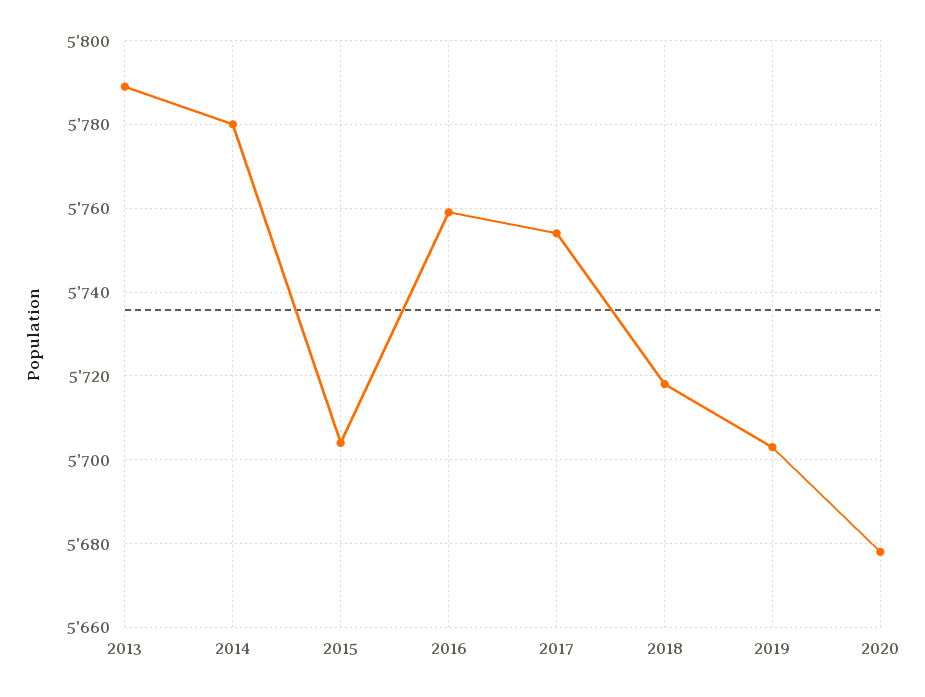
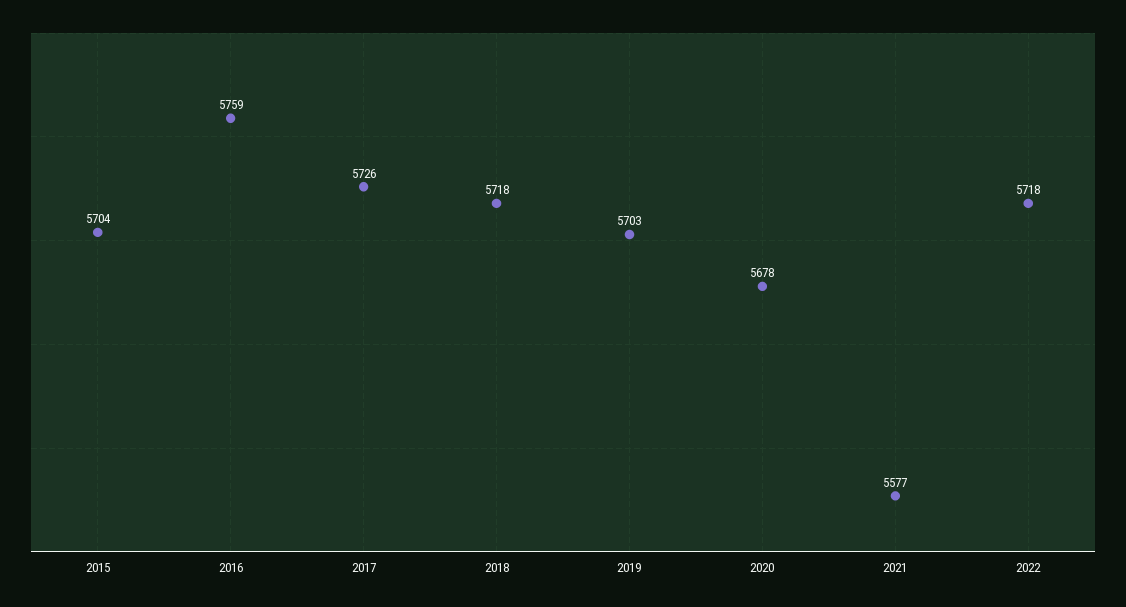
2013: 5790 -> none
2014: 5780 -> none
2017: 5755 -> 5726
2021: none -> 5577
2022: none -> 5718

